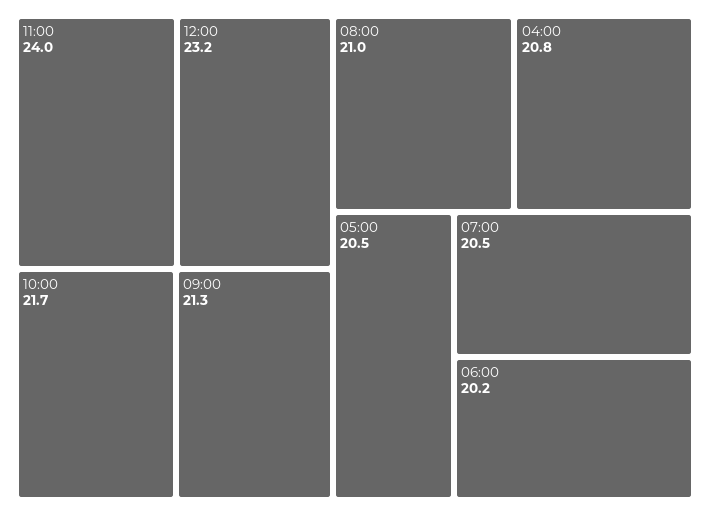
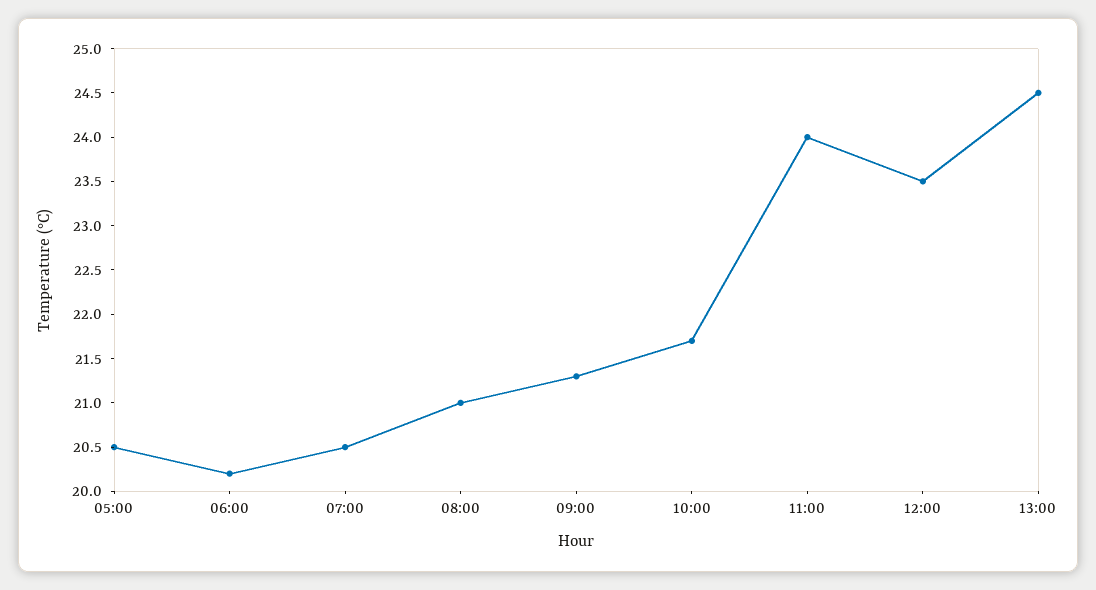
12:00: 23.2 -> 23.5
04:00: 20.8 -> none
13:00: none -> 24.5

